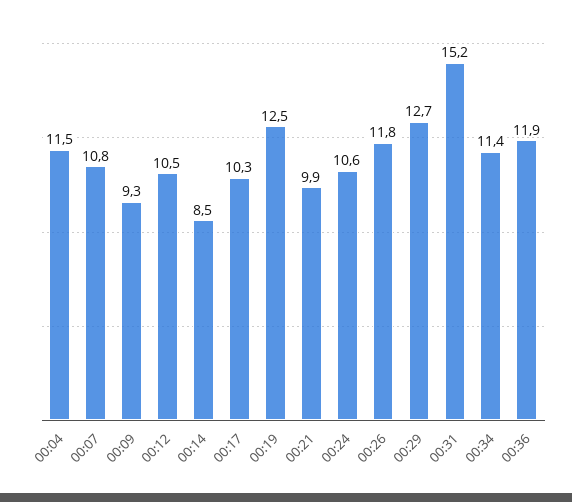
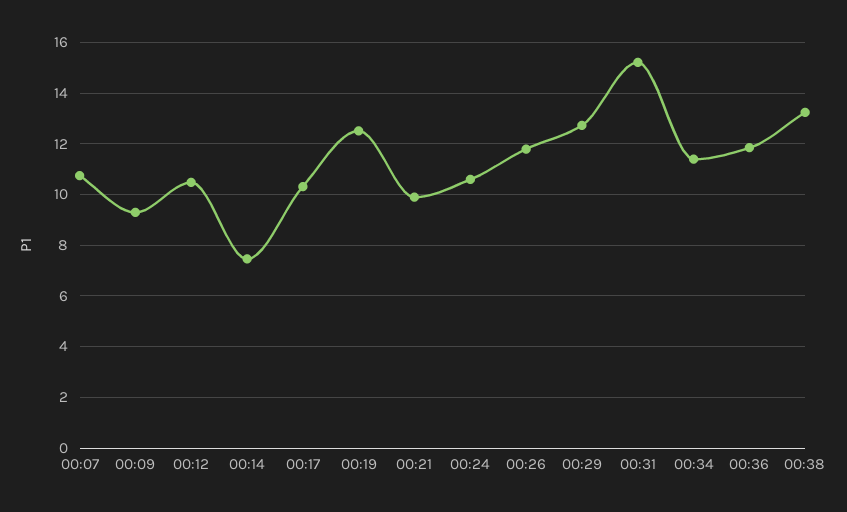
00:04: 11.5 -> none
00:14: 8.5 -> 7.5
00:38: none -> 13.25

